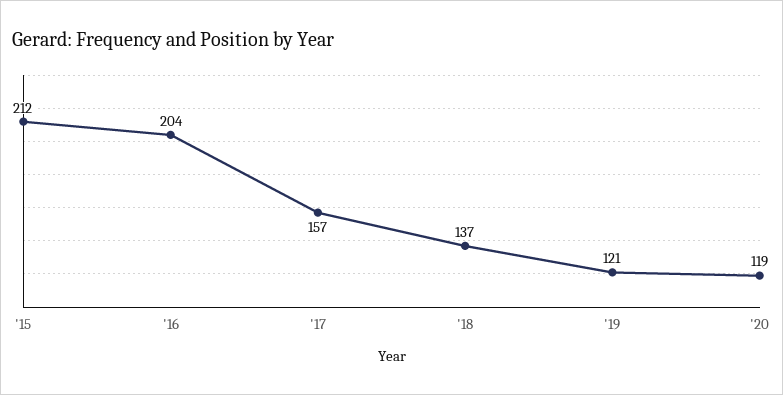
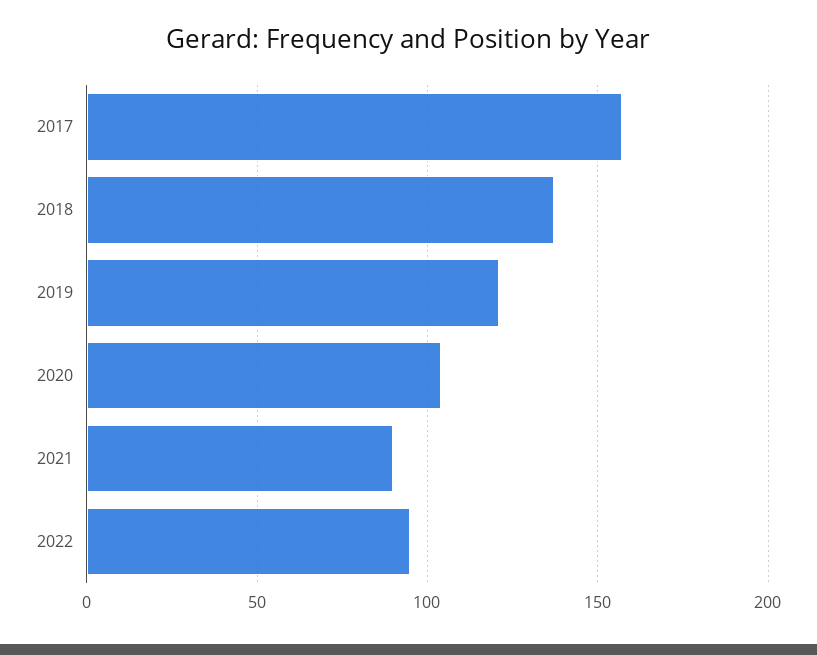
'15: 212 -> none
'16: 204 -> none
'20: 119 -> 105
2021: none -> 90
2022: none -> 95

